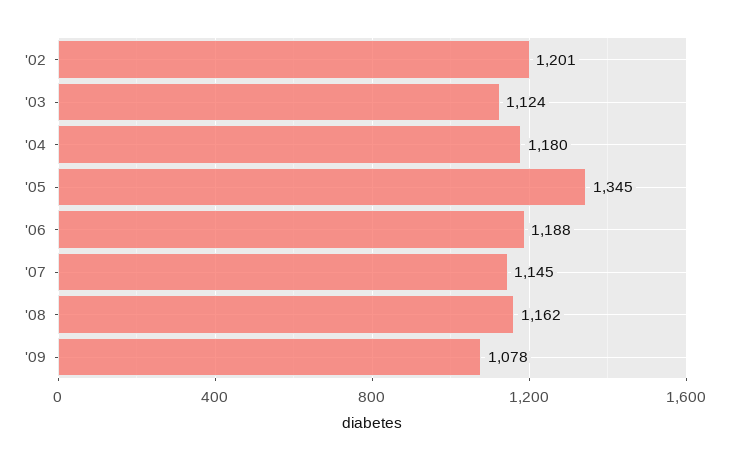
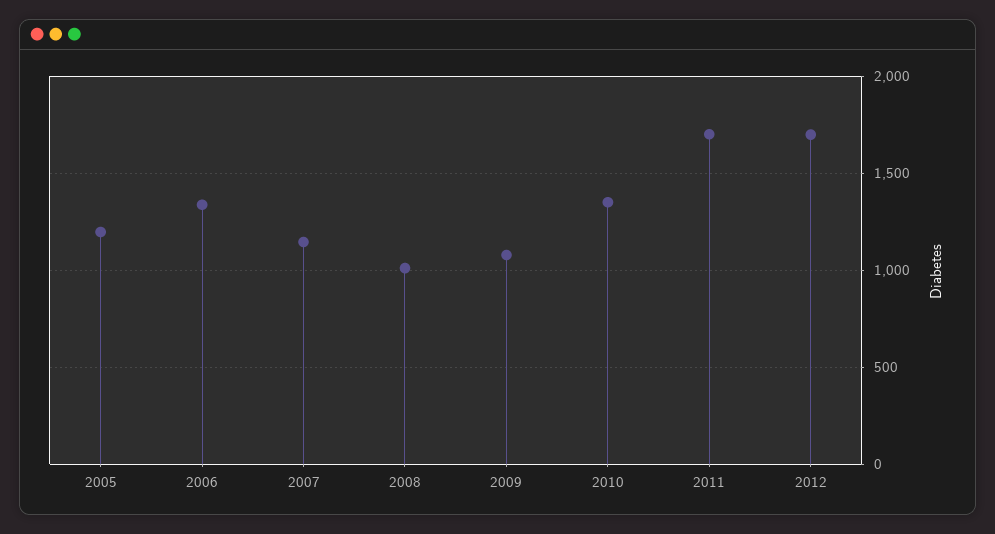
'02: 1201 -> none
'03: 1124 -> none
'04: 1180 -> none
'05: 1345 -> 1200
'06: 1188 -> 1350
'08: 1162 -> 1000
2010: none -> 1350
2011: none -> 1700
2012: none -> 1700

